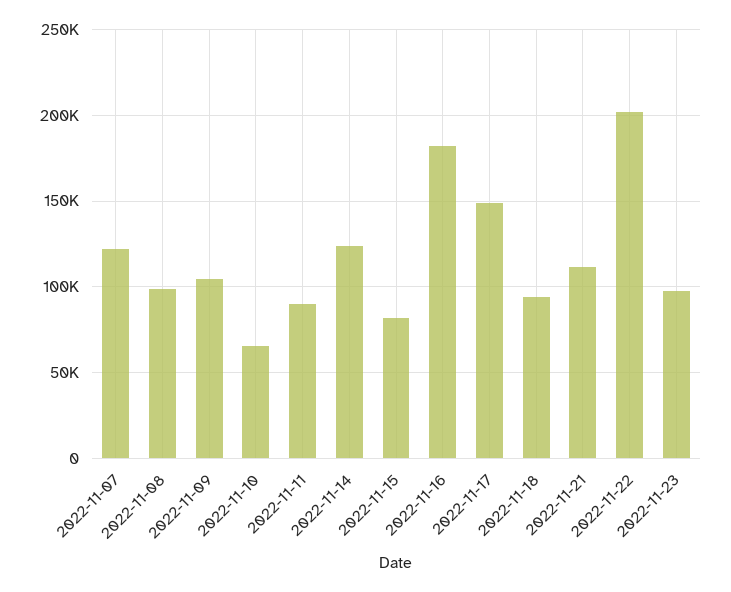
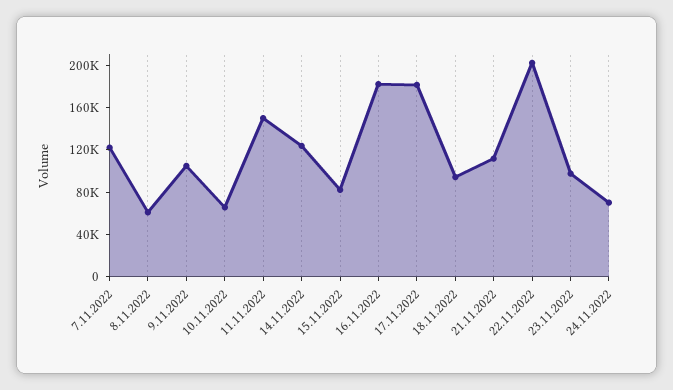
2022-11-08: 100000 -> 60000
2022-11-11: 90000 -> 150000
2022-11-17: 150000 -> 180000
24.11.2022: none -> 70000

